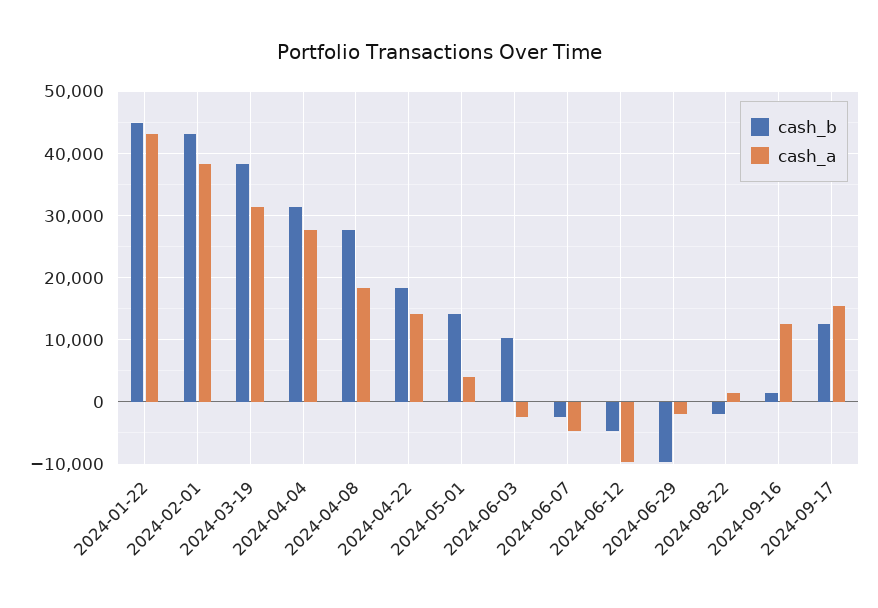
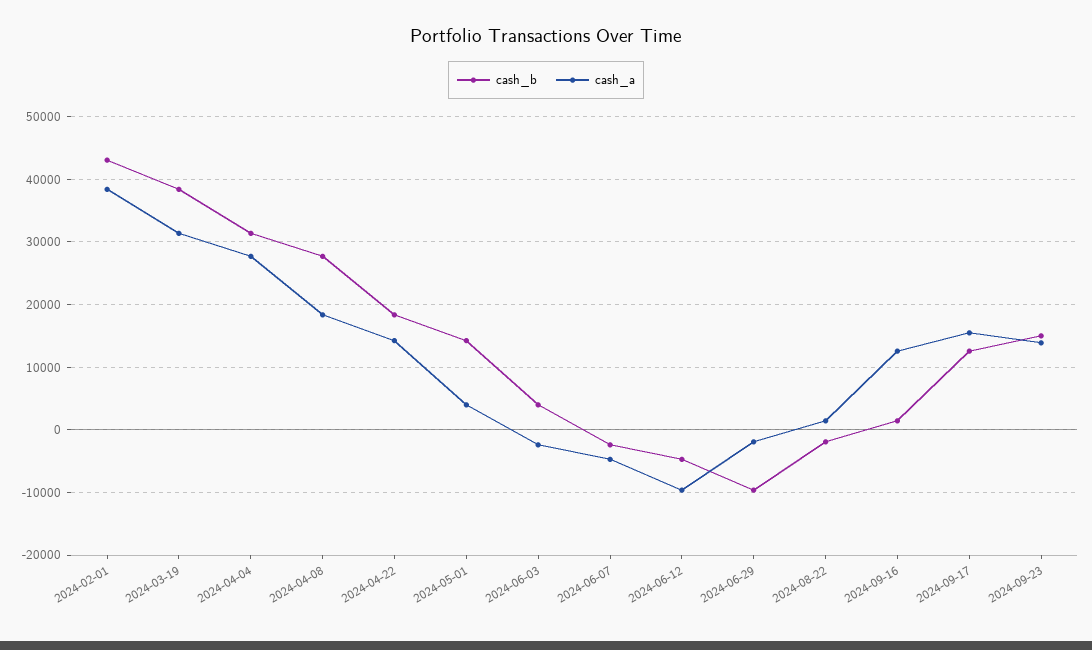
cash_b, 2024-01-22: 45000 -> none
cash_a, 2024-01-22: 43000 -> none
cash_b, 2024-06-03: 10000 -> 4000
cash_b, 2024-09-23: none -> 15000
cash_a, 2024-09-23: none -> 14000

